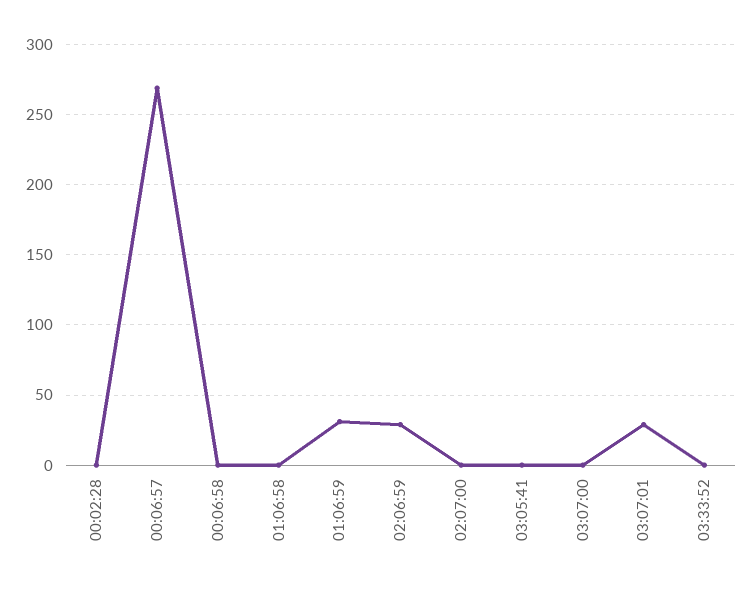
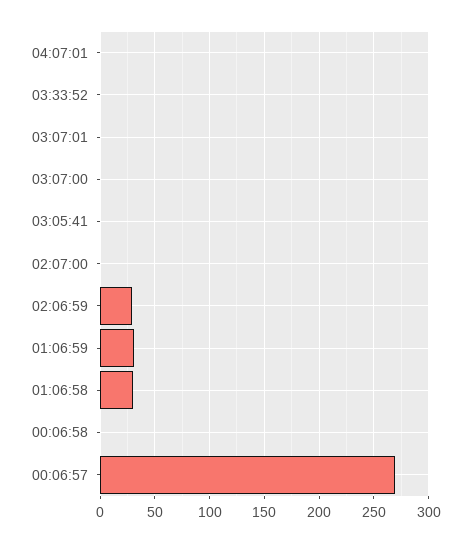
00:02:28: 0 -> none
01:06:58: 0 -> 30
03:07:01: 30 -> 0
04:07:01: none -> 0

